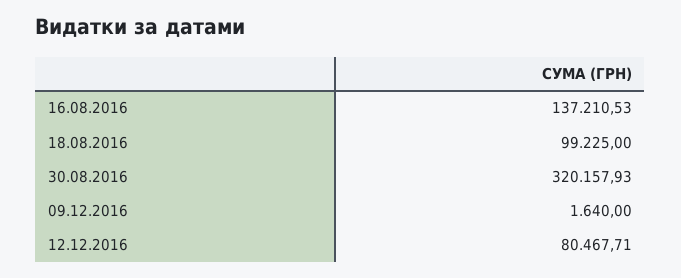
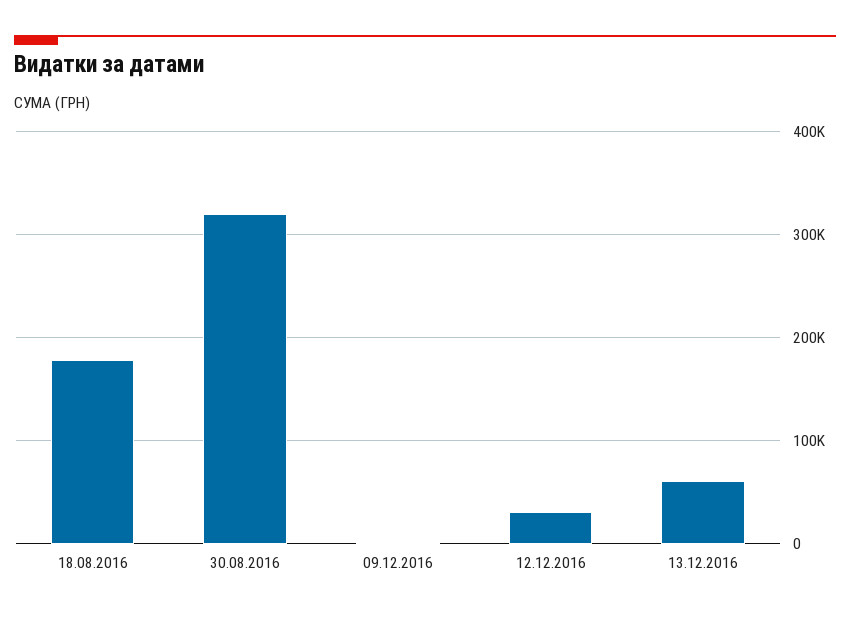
16.08.2016: 137210.53 -> none
18.08.2016: 99225 -> 180000
12.12.2016: 80467.71 -> 30000
13.12.2016: none -> 60000

